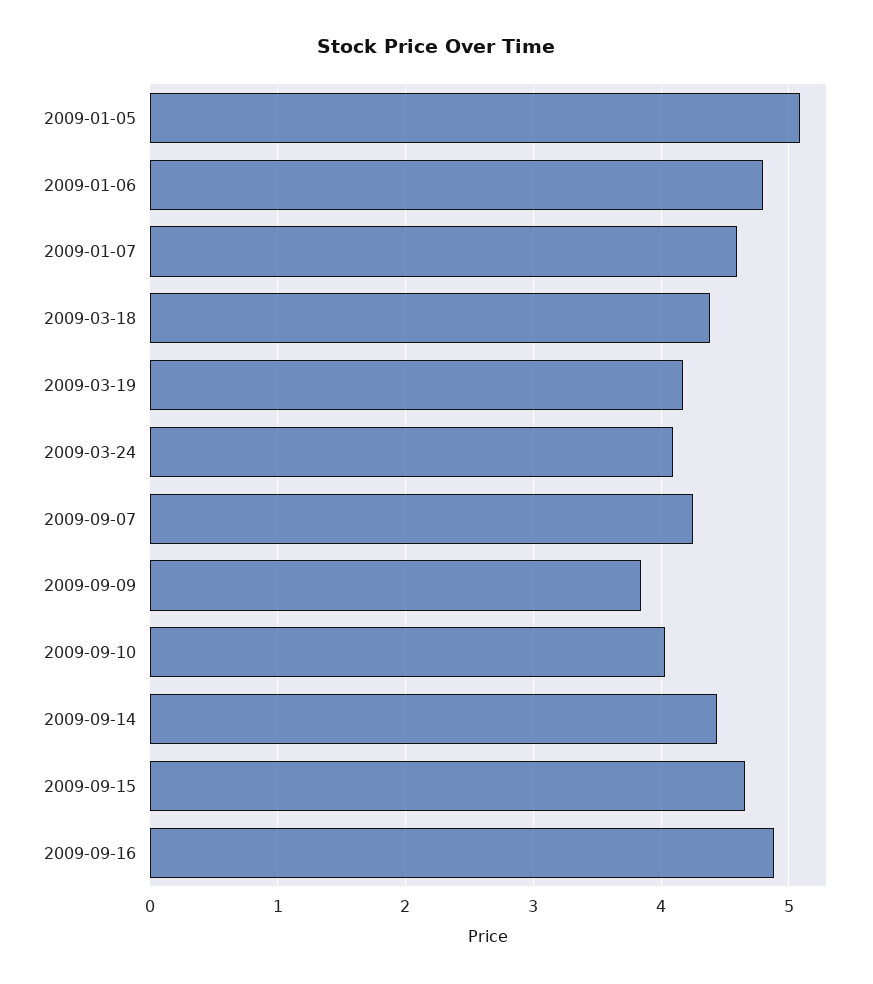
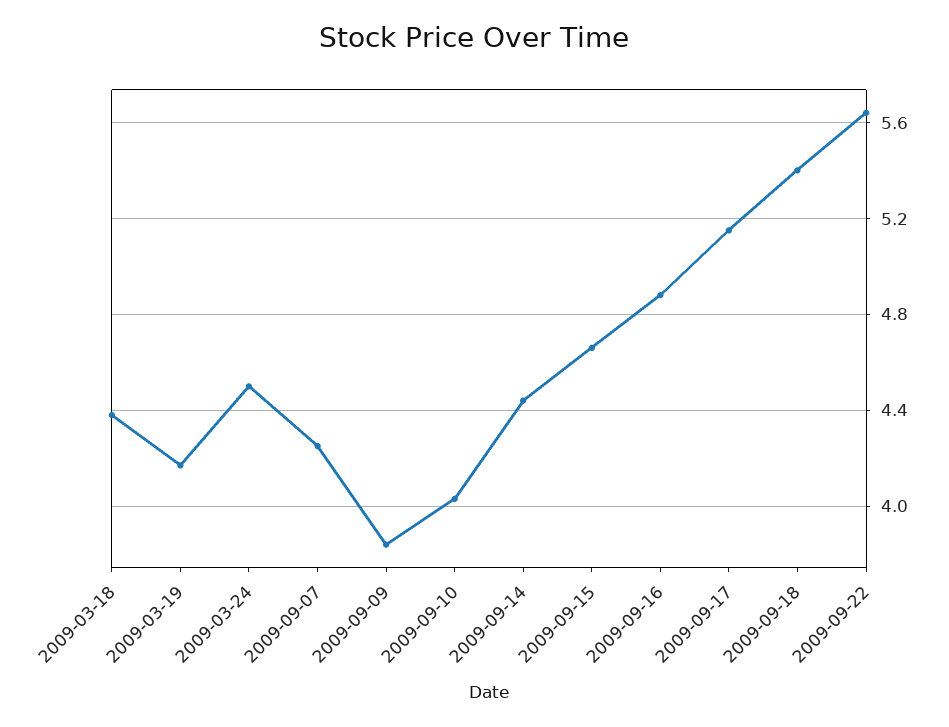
2009-01-05: 5.1 -> none
2009-01-06: 4.8 -> none
2009-01-07: 4.6 -> none
2009-03-24: 4.1 -> 4.5
2009-09-17: none -> 5.15
2009-09-18: none -> 5.4
2009-09-22: none -> 5.65

